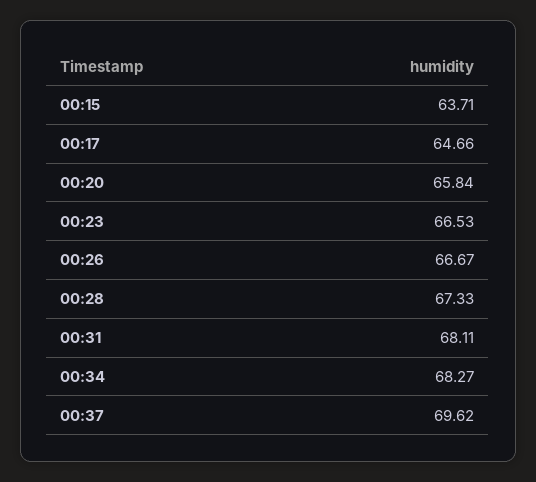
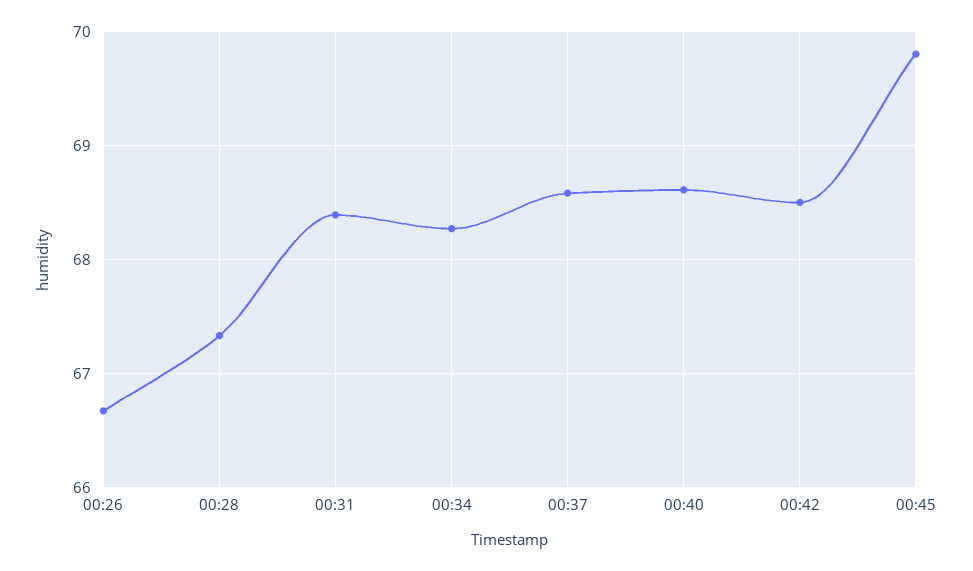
00:15: 63.71 -> none
00:17: 64.66 -> none
00:20: 65.84 -> none
00:23: 66.53 -> none
00:31: 68.11 -> 68.4
00:37: 69.62 -> 68.6
00:40: none -> 68.6
00:42: none -> 68.5
00:45: none -> 69.8

